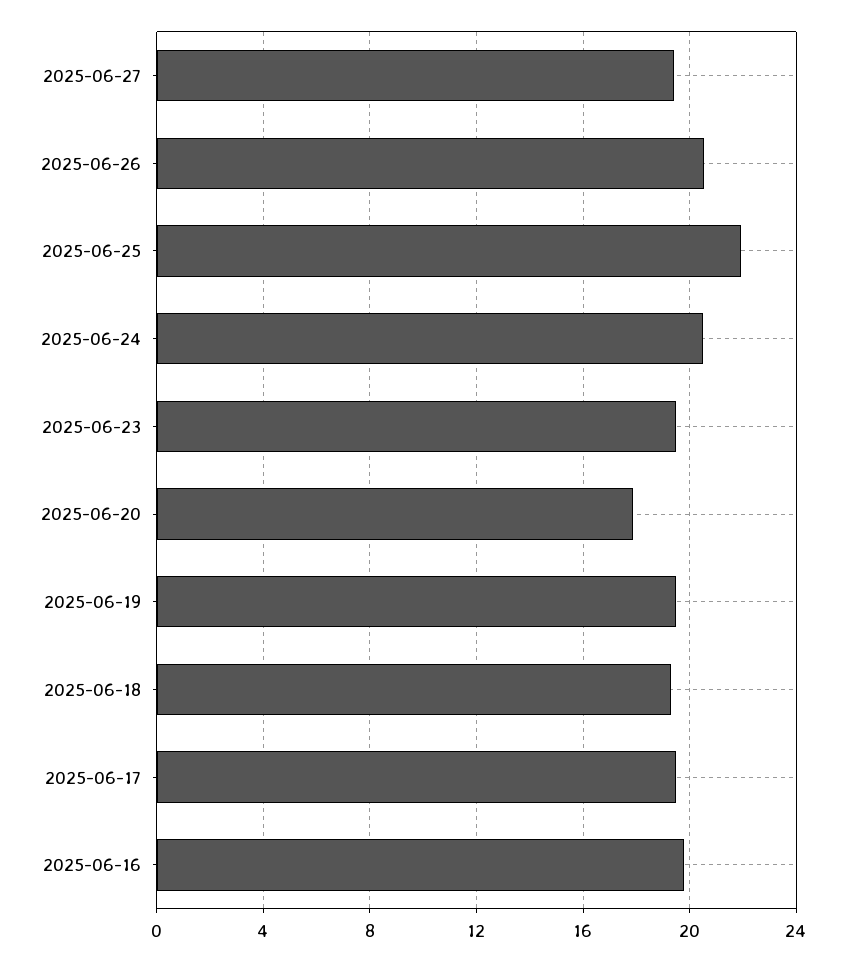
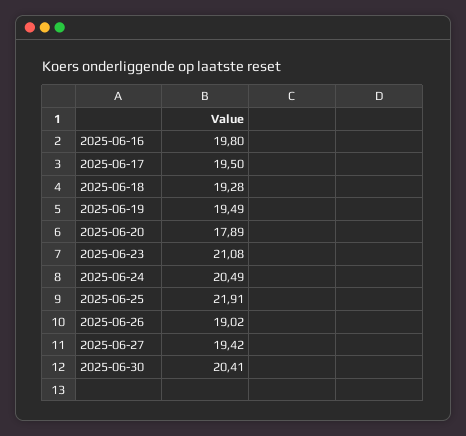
2025-06-26: 20.5 -> 19.02
2025-06-23: 19.5 -> 21.08
2025-06-30: none -> 20.41

